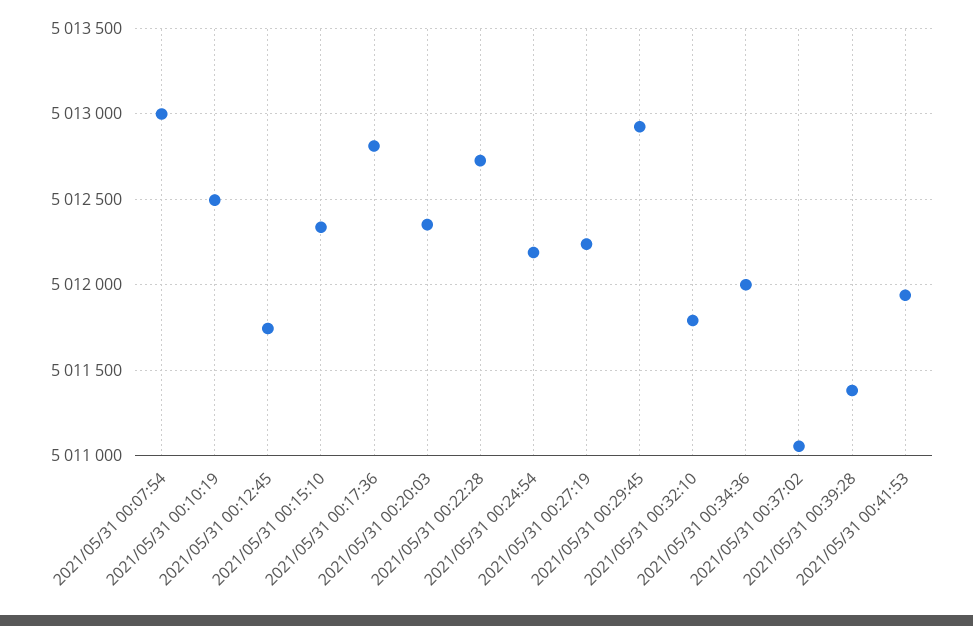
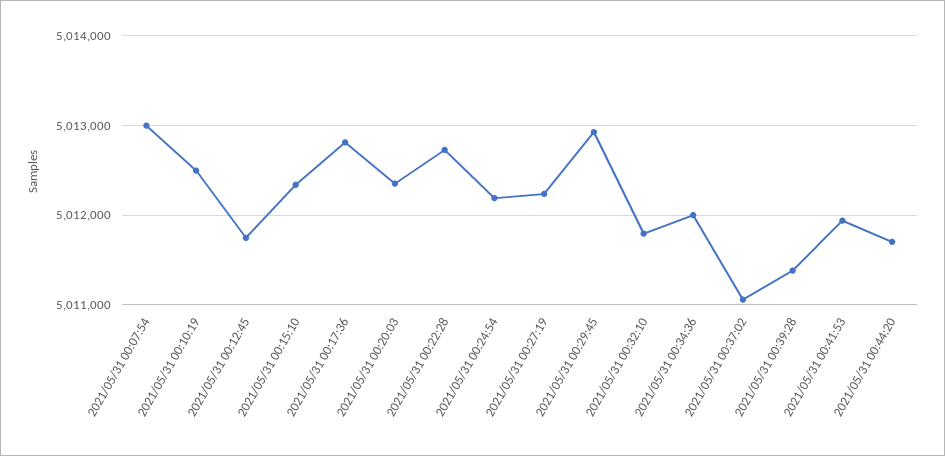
2021/05/31 00:44:20: none -> 5011700

